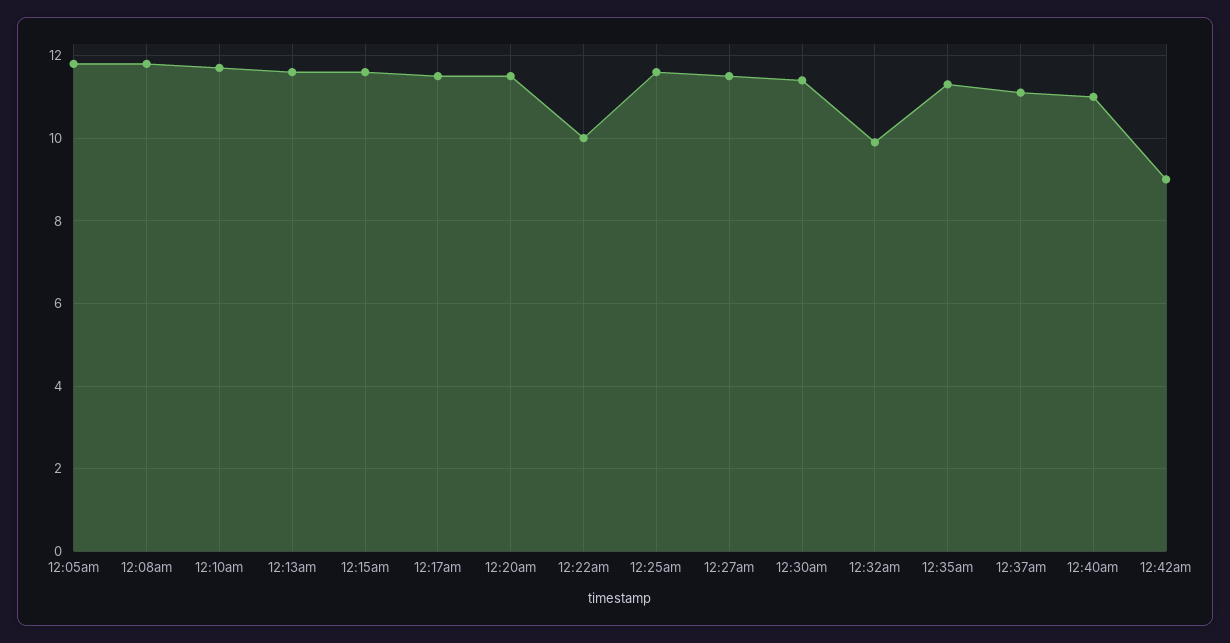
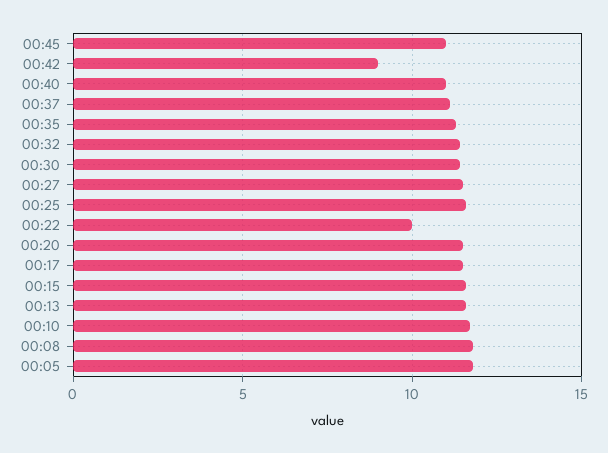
12:32am: 10 -> 11.5
00:45: none -> 11

